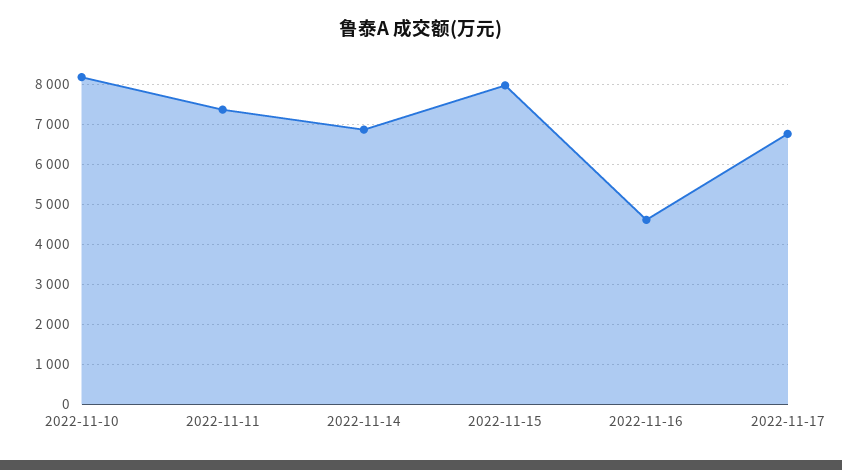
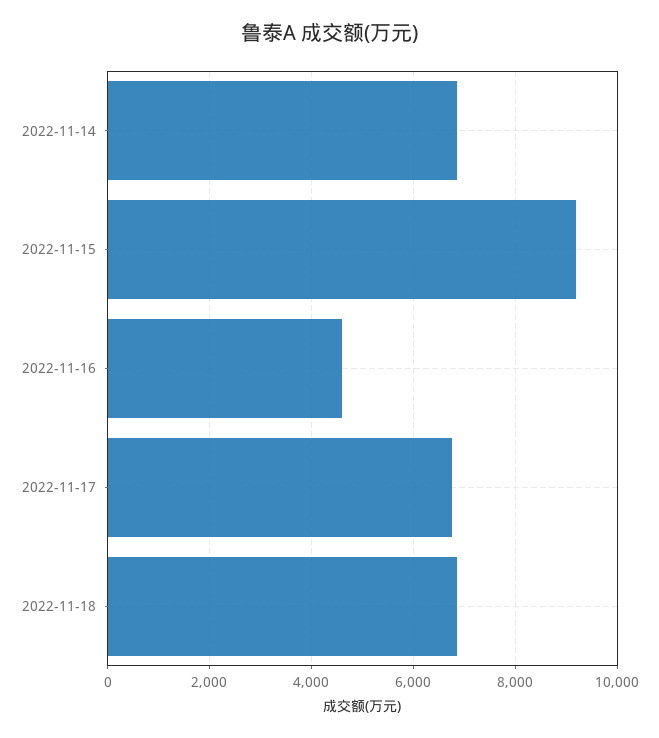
2022-11-10: 8200 -> none
2022-11-11: 7400 -> none
2022-11-15: 8000 -> 9200
2022-11-18: none -> 6800

